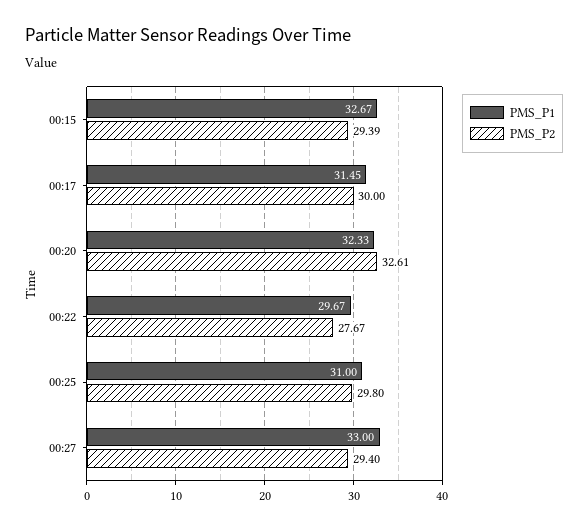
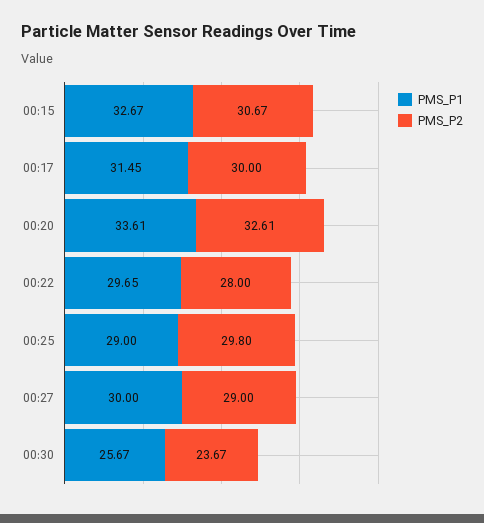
PMS_P2, 00:15: 29.39 -> 30.67
PMS_P1, 00:20: 32.33 -> 33.61
PMS_P1, 00:22: 29.67 -> 29.65
PMS_P2, 00:22: 27.67 -> 28
PMS_P1, 00:25: 31 -> 29
PMS_P1, 00:27: 33 -> 30
PMS_P2, 00:27: 29.4 -> 29
PMS_P1, 00:30: none -> 25.67
PMS_P2, 00:30: none -> 23.67

